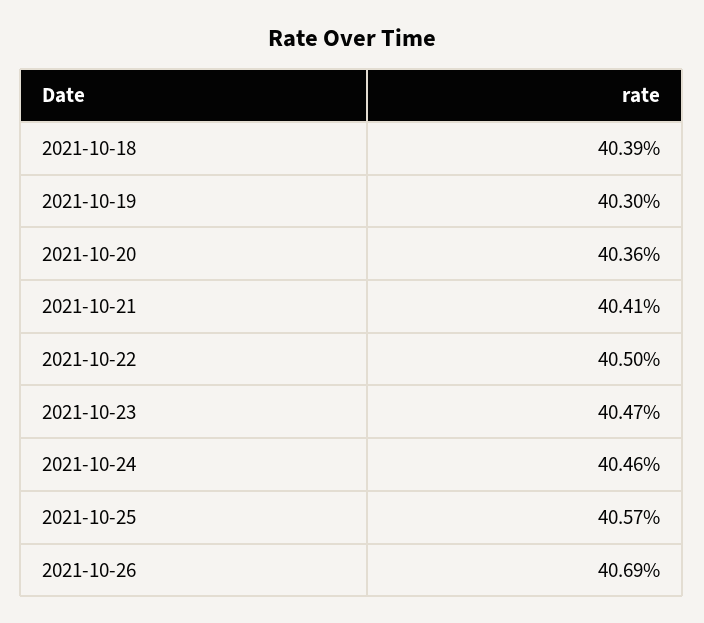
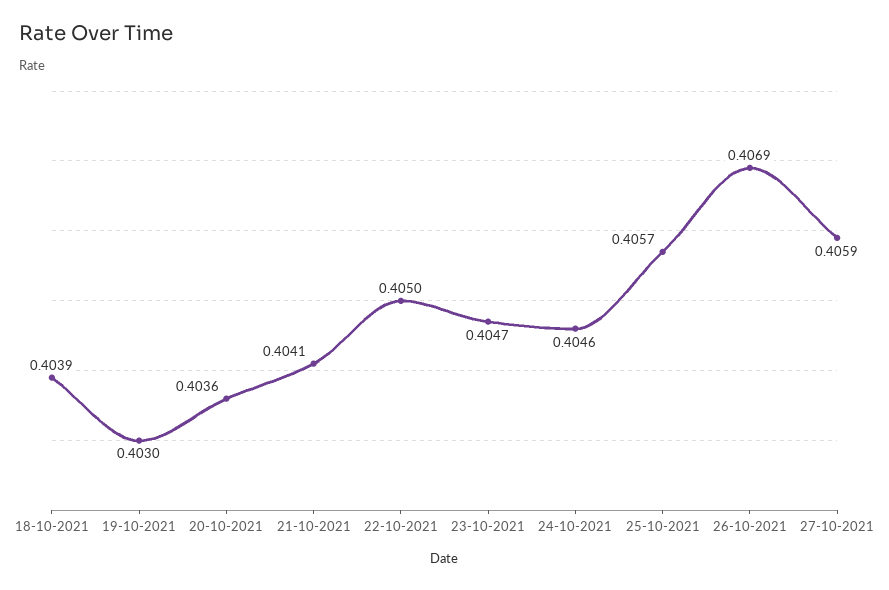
27-10-2021: none -> 0.4059

